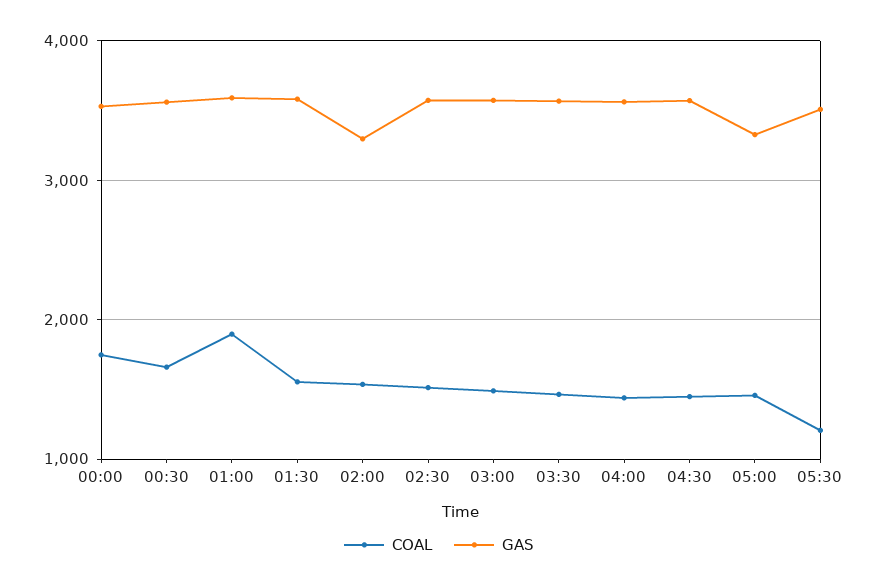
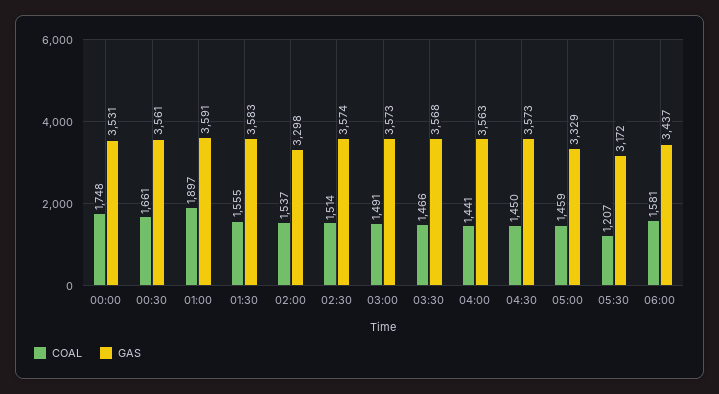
GAS, 05:30: 3500 -> 3172
COAL, 06:00: none -> 1581
GAS, 06:00: none -> 3437

